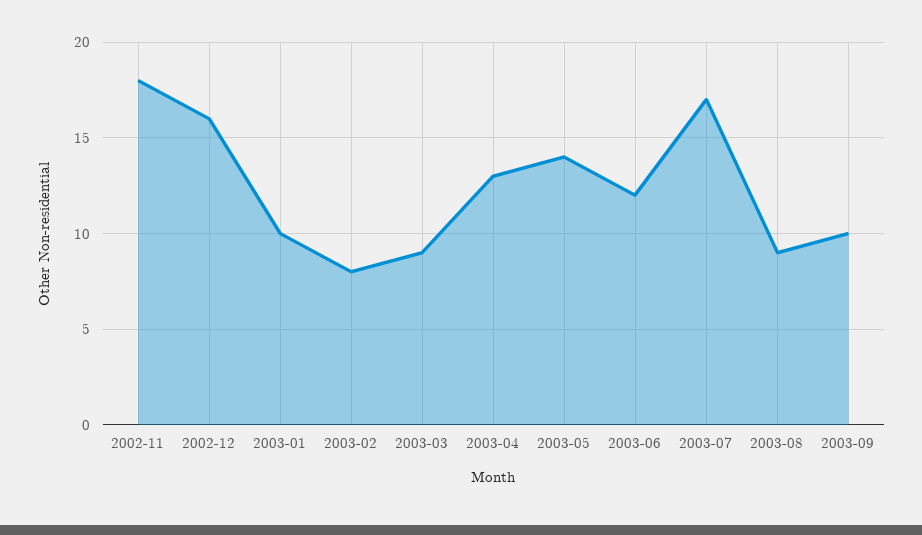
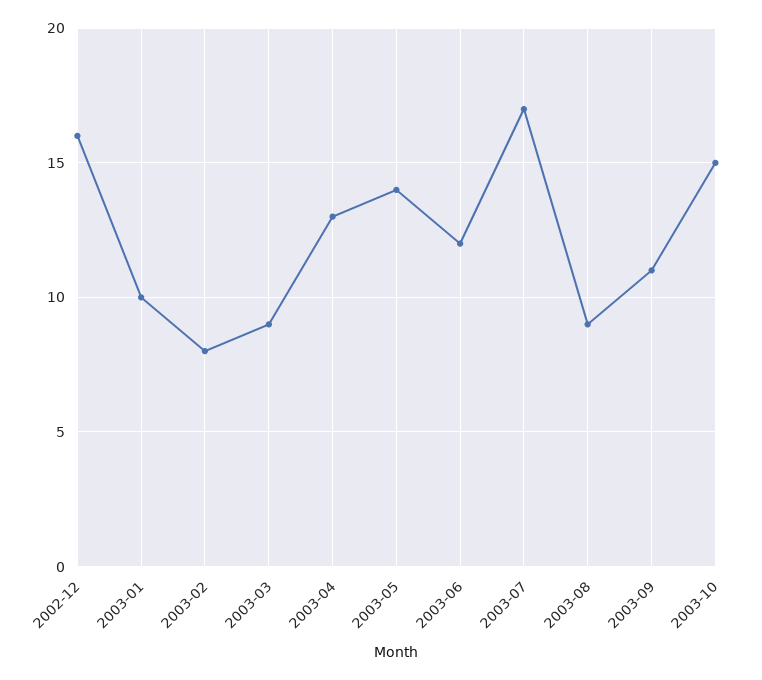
2002-11: 18 -> none
2003-09: 10 -> 11
2003-10: none -> 15

